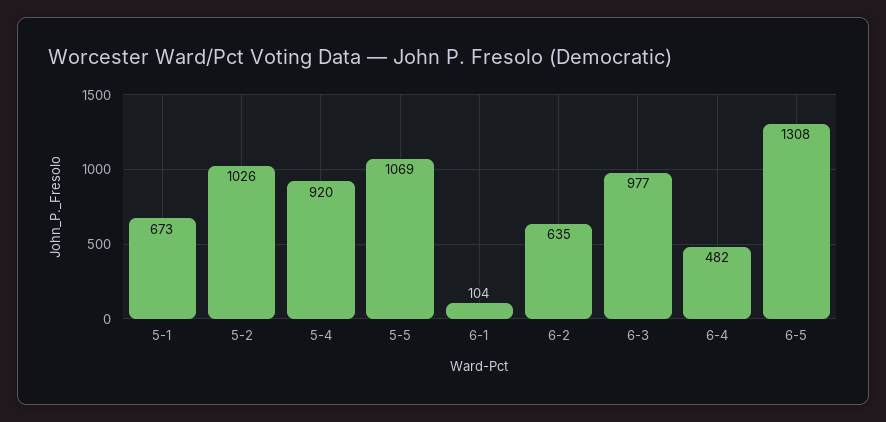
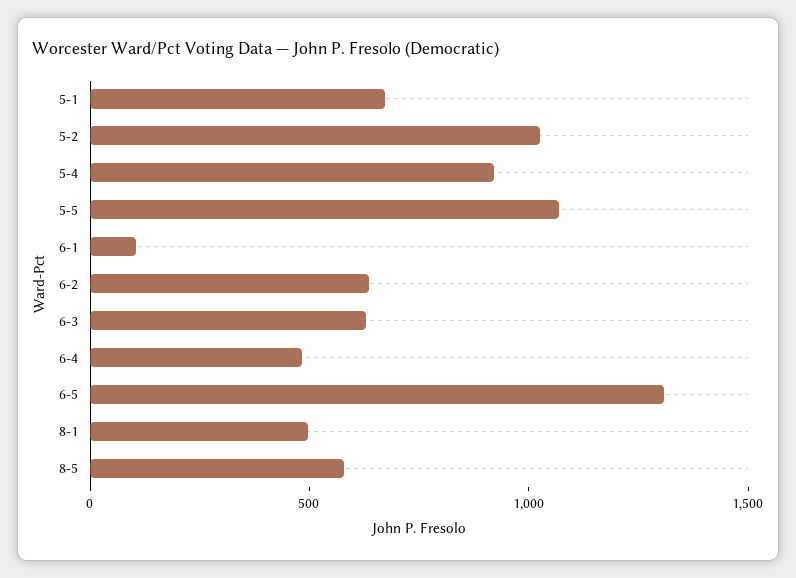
6-3: 977 -> 600
8-1: none -> 500
8-5: none -> 600

